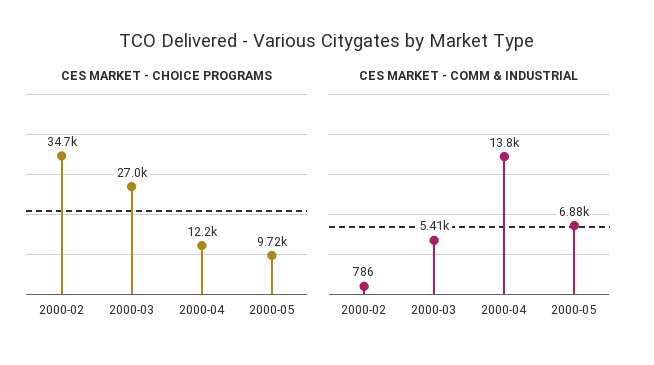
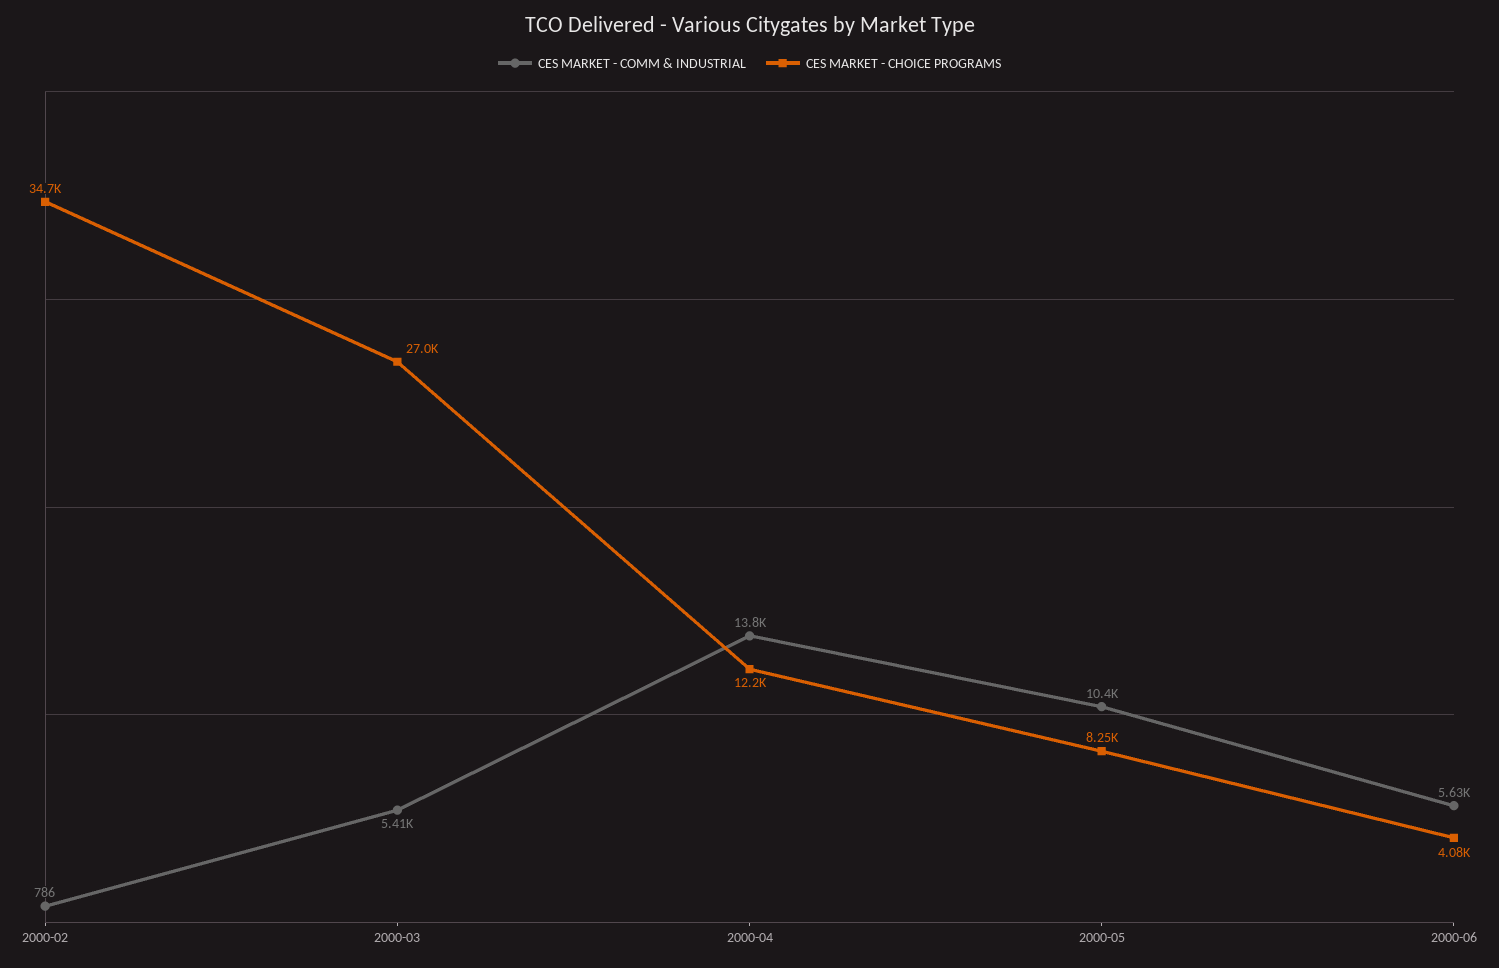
CES MARKET - CHOICE PROGRAMS, 2000-05: 9720 -> 8250
CES MARKET - COMM & INDUSTRIAL, 2000-05: 6880 -> 10400
CES MARKET - COMM & INDUSTRIAL, 2000-06: none -> 5630
CES MARKET - CHOICE PROGRAMS, 2000-06: none -> 4080

